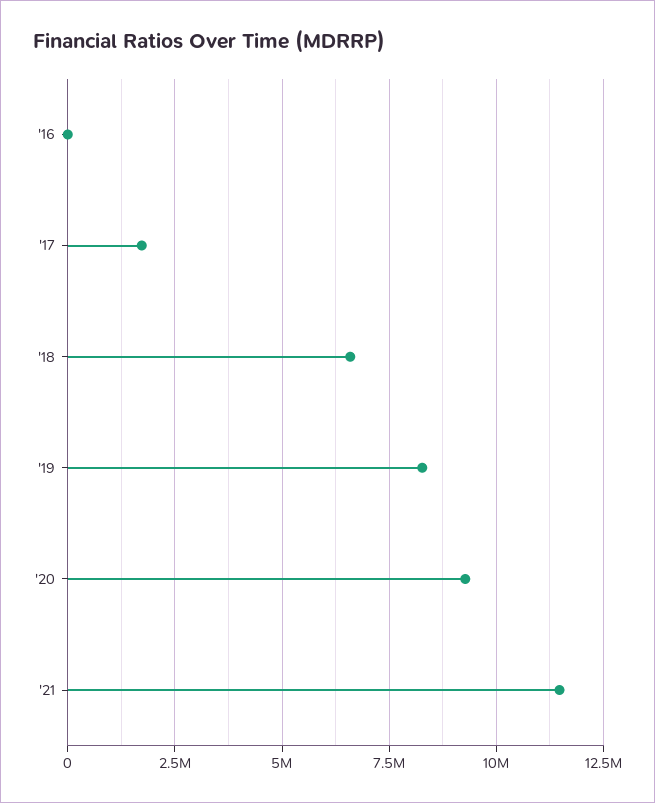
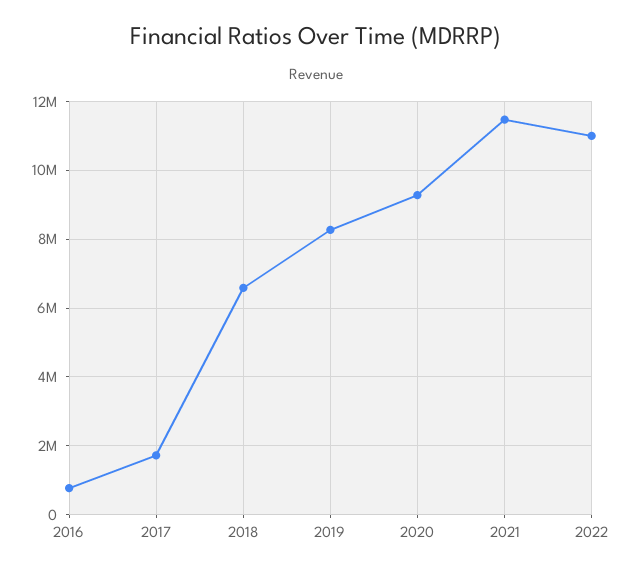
'16: 0 -> 800000
2022: none -> 11000000

